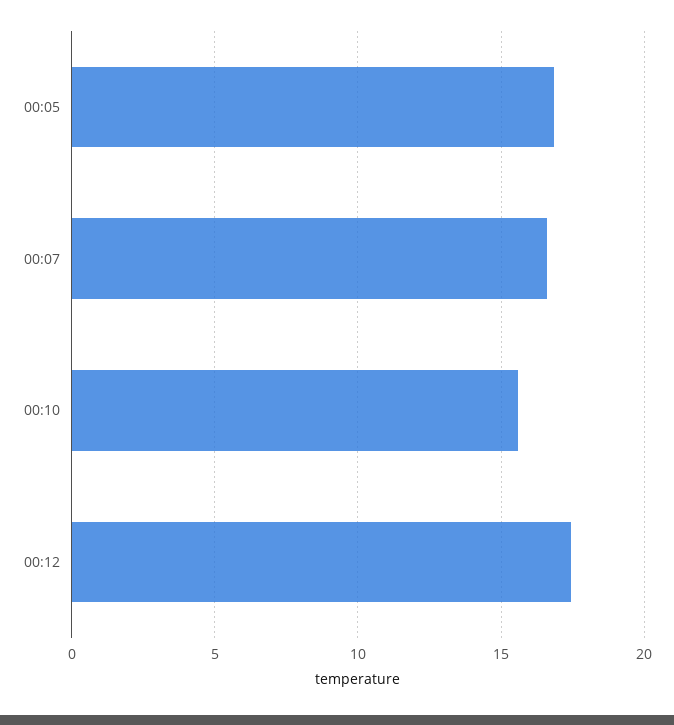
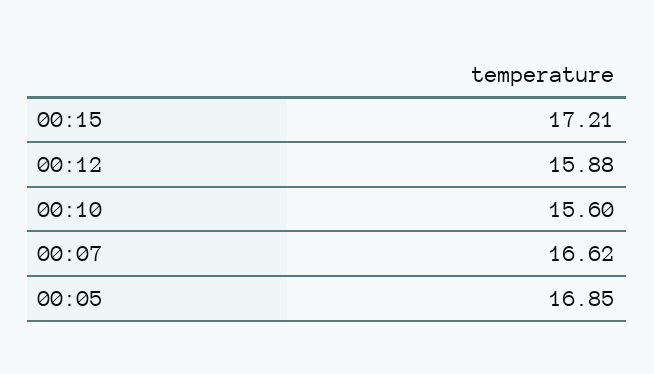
00:12: 17.5 -> 15.88
00:15: none -> 17.21

